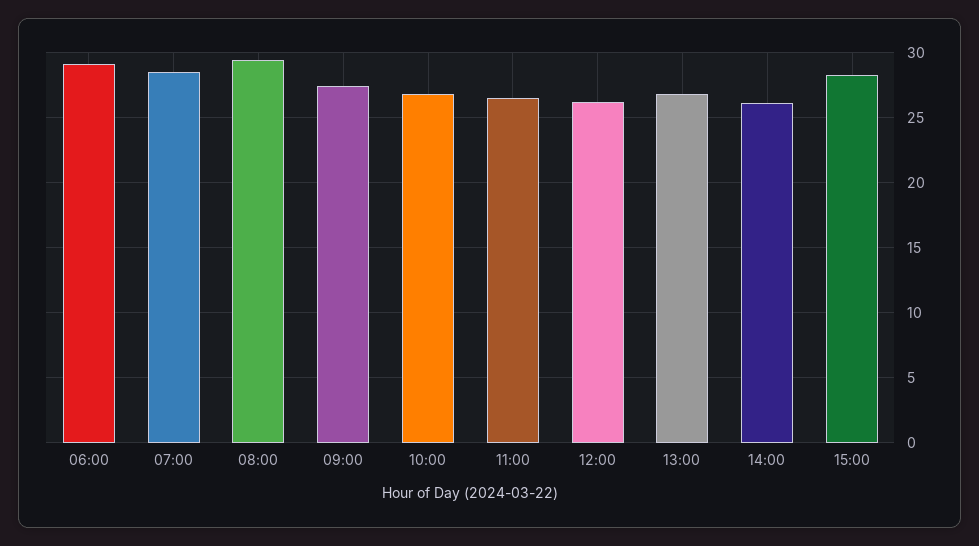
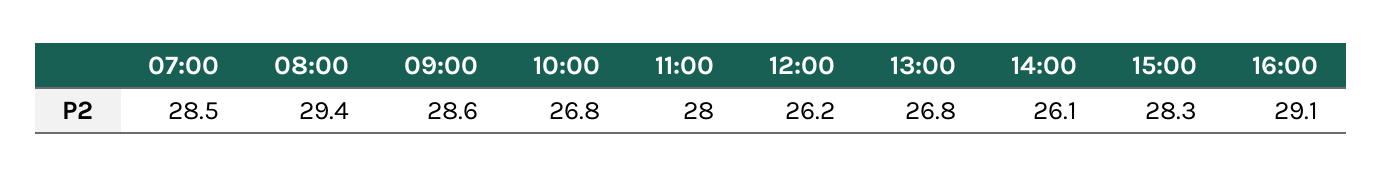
06:00: 29 -> none
09:00: 27.5 -> 28.6
11:00: 26.5 -> 28
16:00: none -> 29.1

